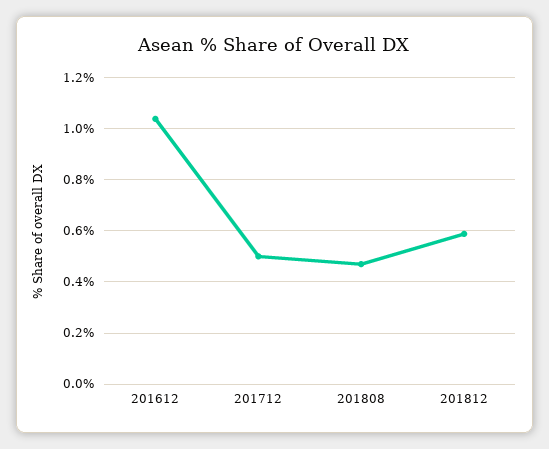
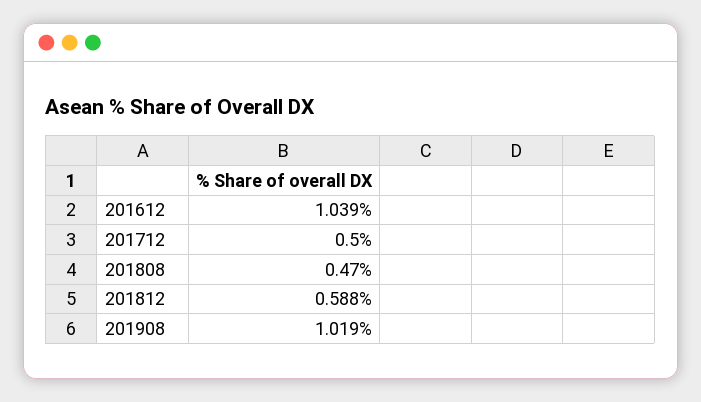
201908: none -> 1.019

